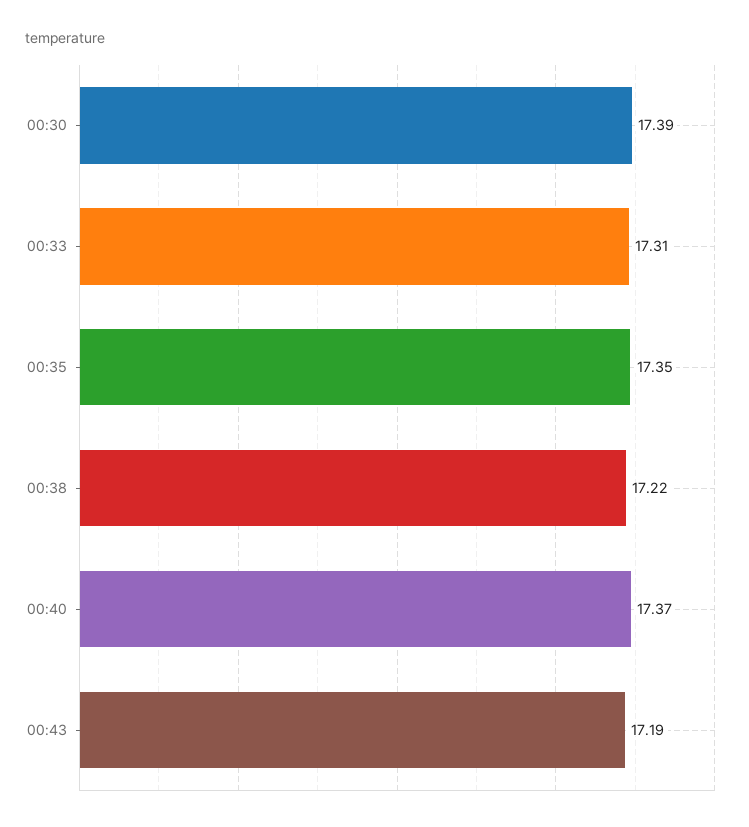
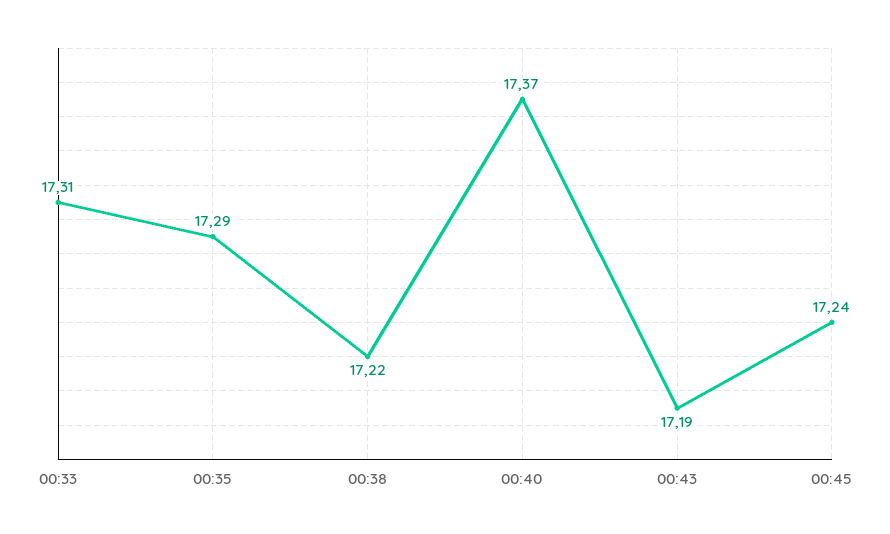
00:30: 17.39 -> none
00:35: 17.35 -> 17.29
00:45: none -> 17.24

